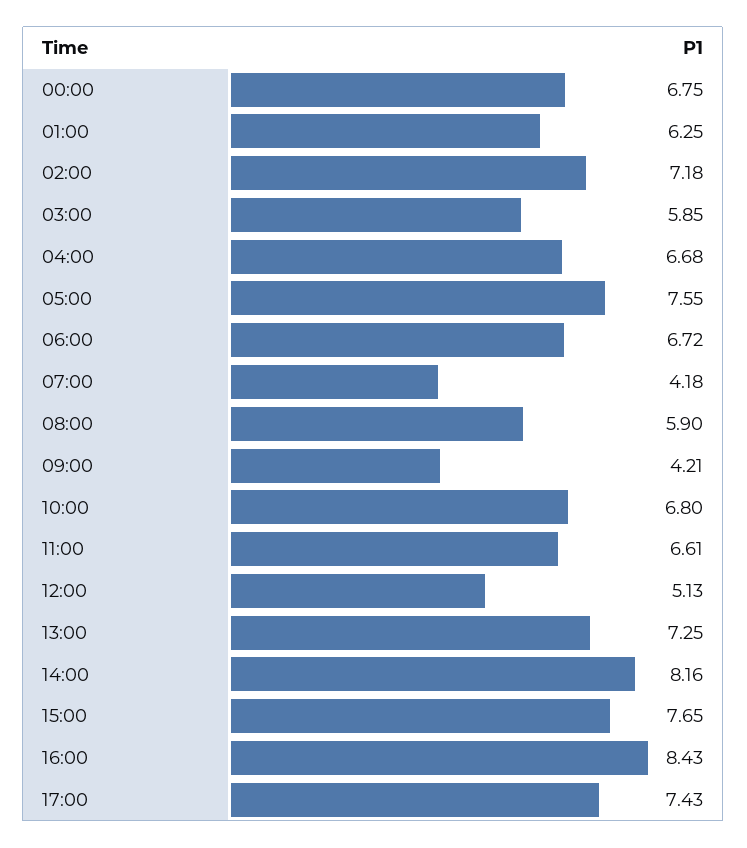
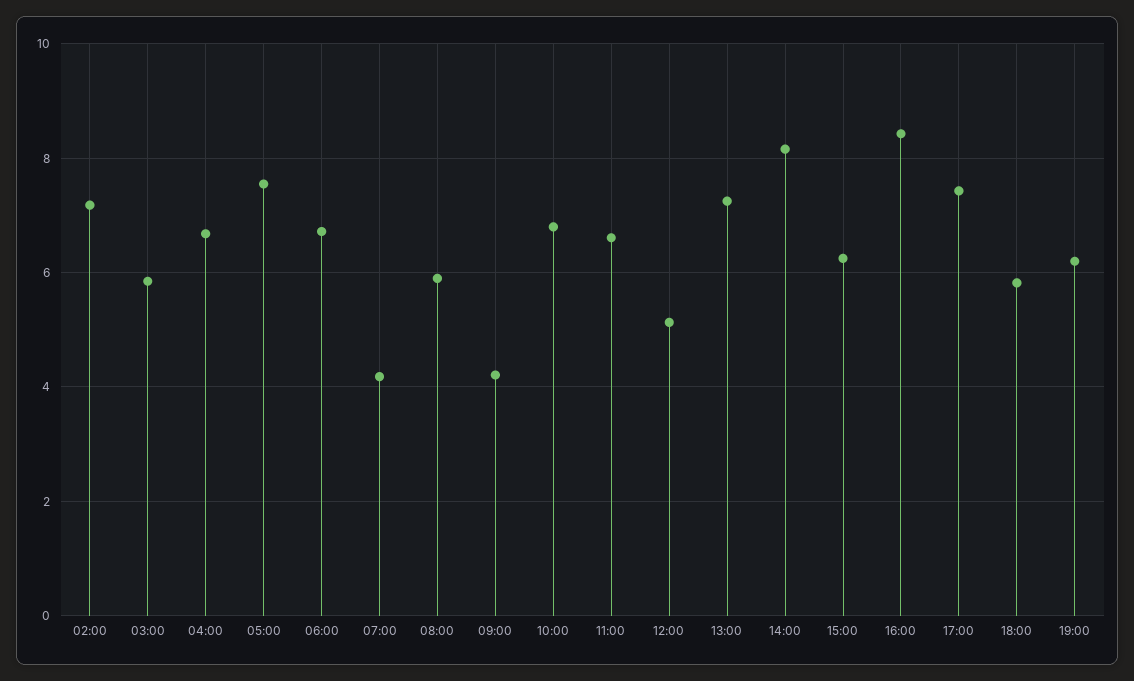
00:00: 6.75 -> none
01:00: 6.25 -> none
15:00: 7.65 -> 6.2
18:00: none -> 5.8
19:00: none -> 6.2

